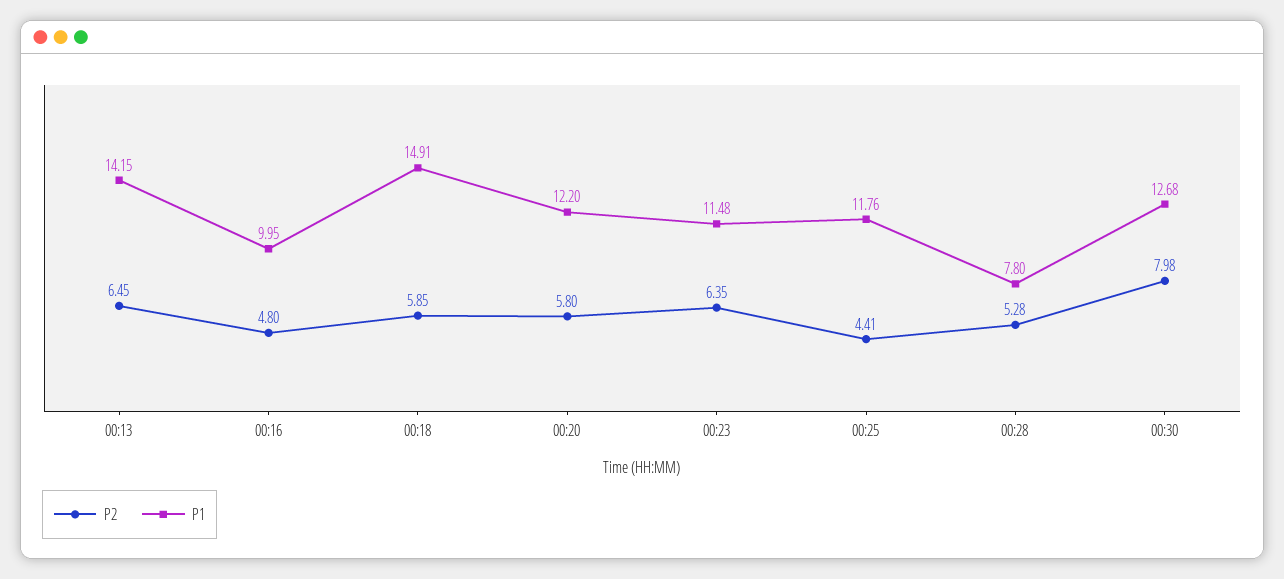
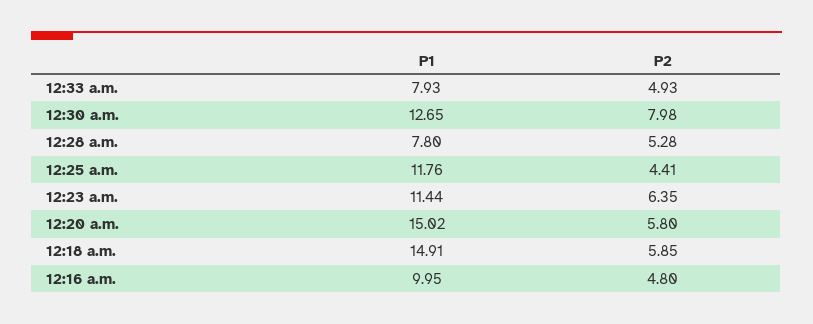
P2, 00:13: 6.45 -> none
P1, 00:13: 14.15 -> none
P1, 00:20: 12.2 -> 15.02
P1, 00:23: 11.48 -> 11.44
P1, 00:30: 12.68 -> 12.65
P1, 12:33 a.m.: none -> 7.93
P2, 12:33 a.m.: none -> 4.93

